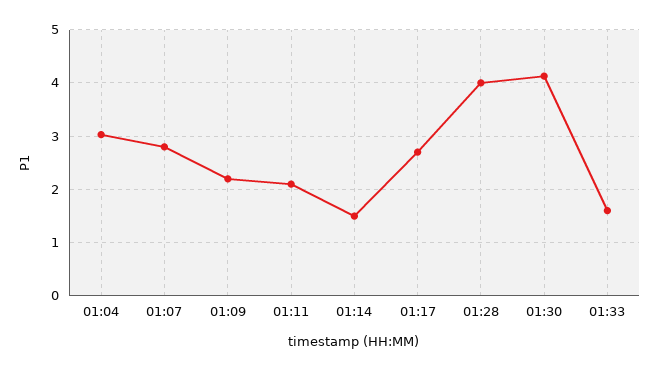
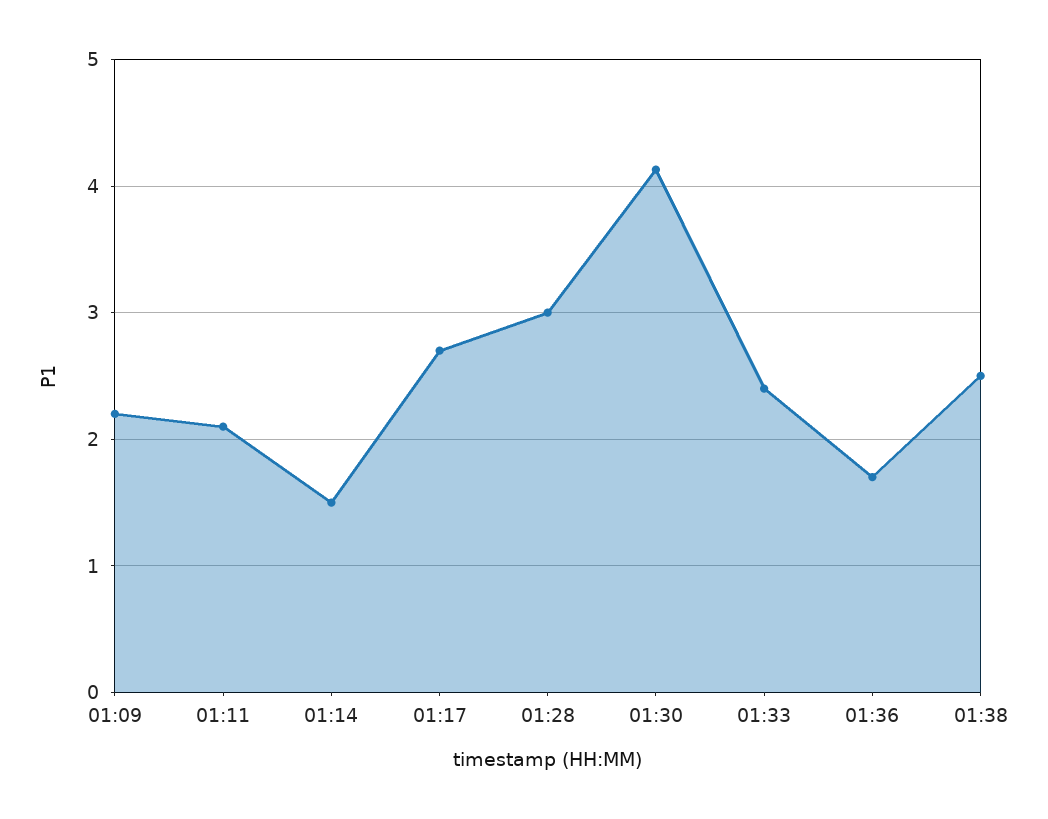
01:04: 3 -> none
01:07: 2.8 -> none
01:28: 4 -> 3
01:33: 1.6 -> 2.4
01:36: none -> 1.7
01:38: none -> 2.5

